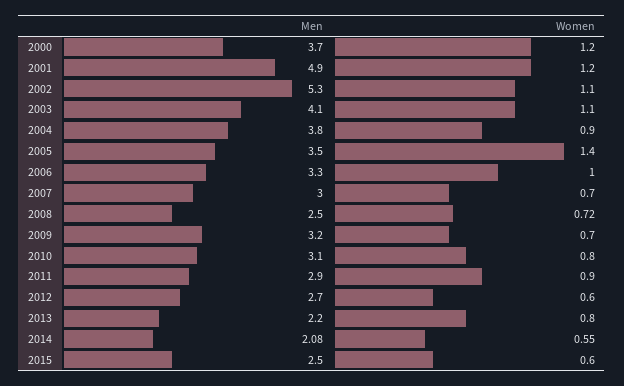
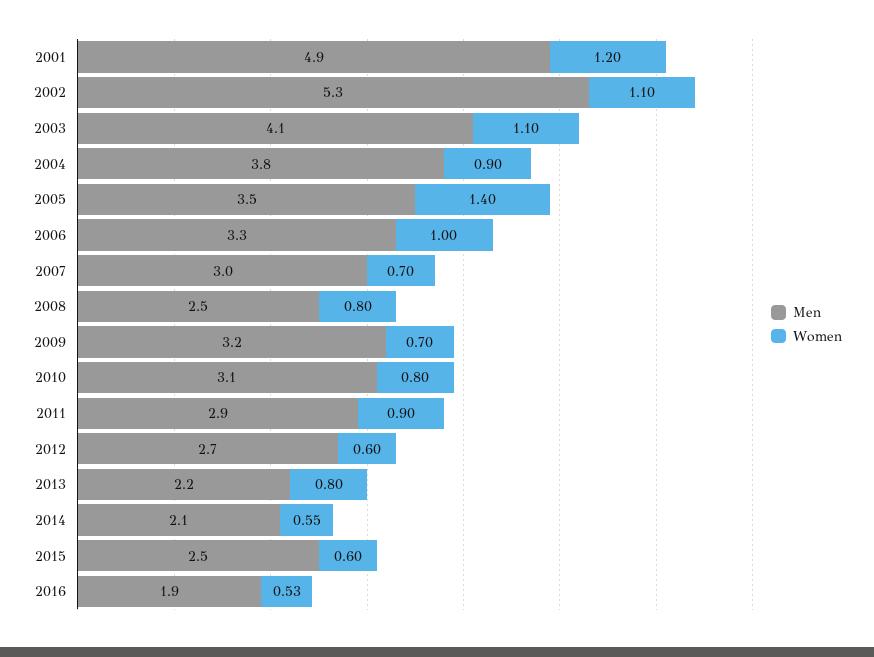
Men, 2000: 3.7 -> none
Women, 2000: 1.2 -> none
Women, 2008: 0.72 -> 0.8
Men, 2016: none -> 1.9
Women, 2016: none -> 0.53

